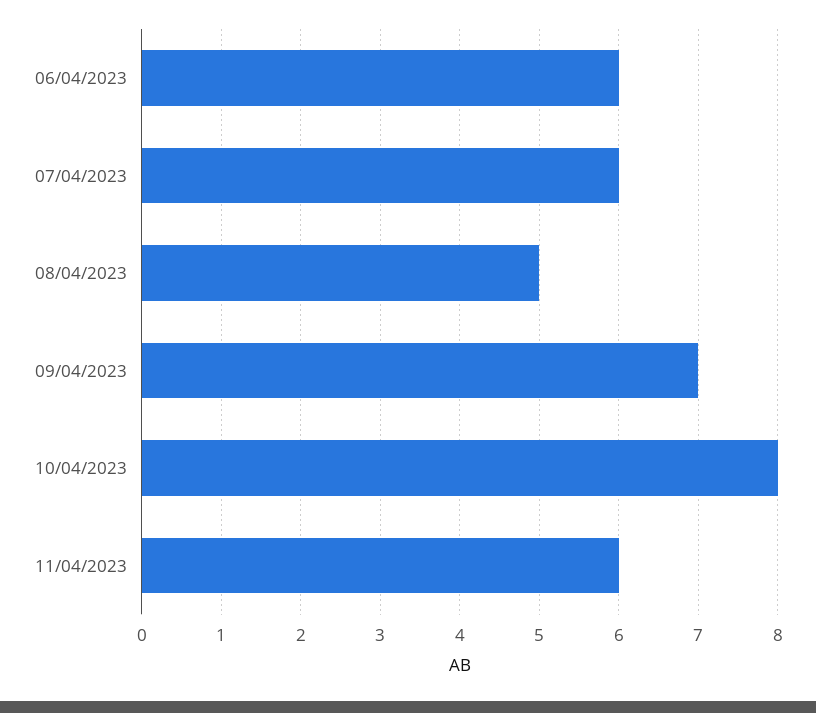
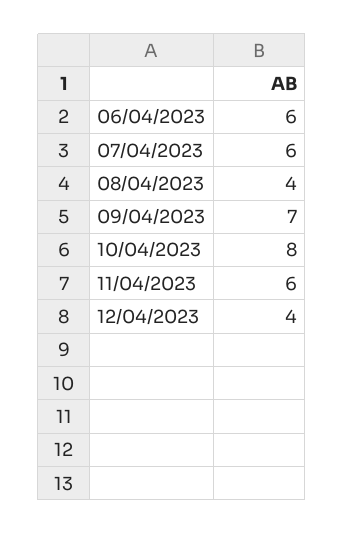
08/04/2023: 5 -> 4
12/04/2023: none -> 4

